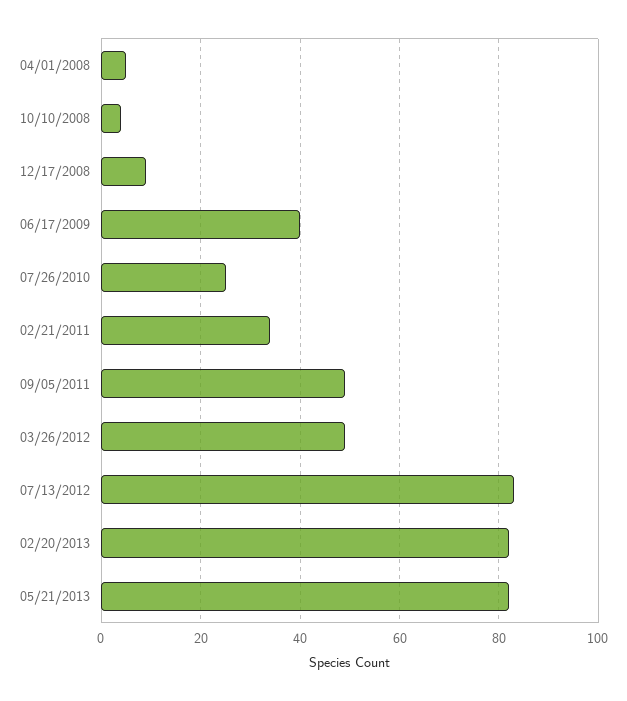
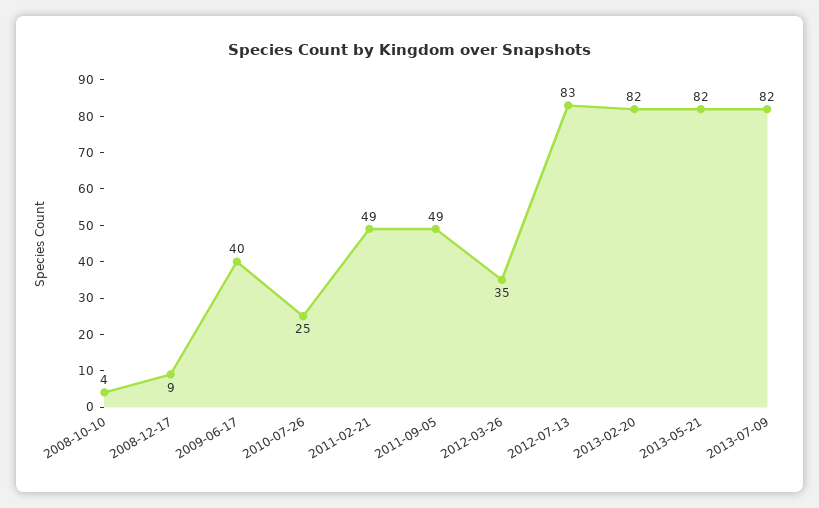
04/01/2008: 5 -> none
02/21/2011: 35 -> 49
03/26/2012: 50 -> 35
2013-07-09: none -> 82

